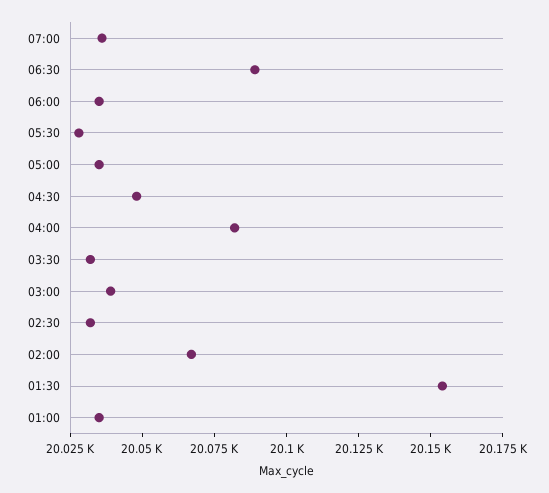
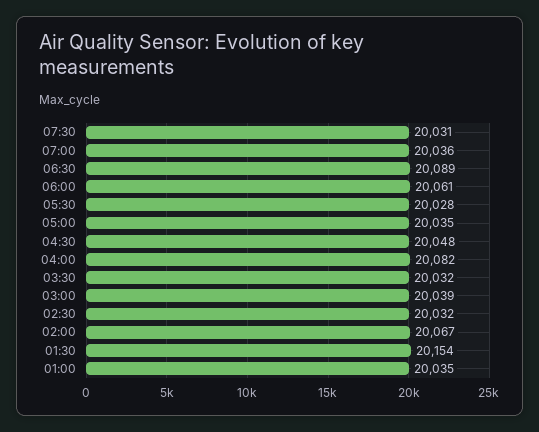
06:00: 20035 -> 20061
07:30: none -> 20031

